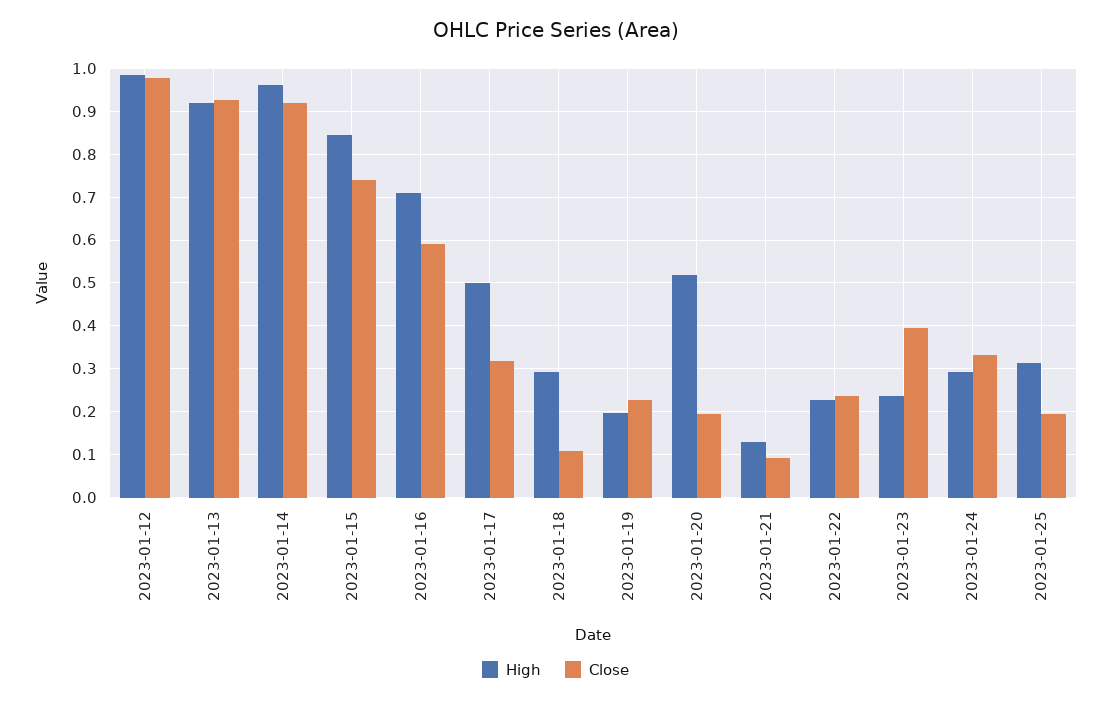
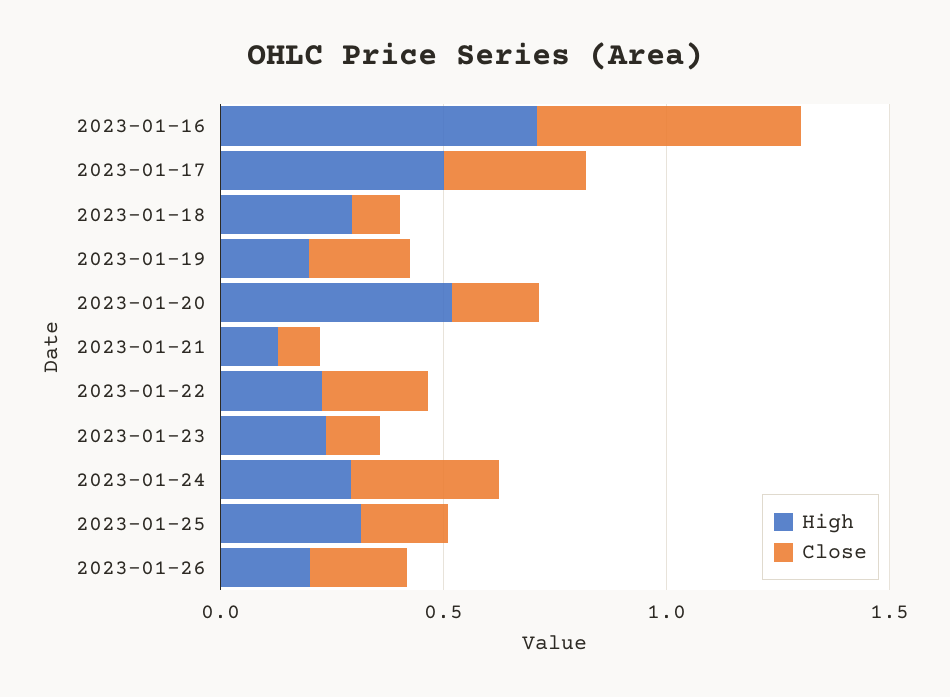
High, 2023-01-12: 0.98 -> none
Close, 2023-01-12: 0.98 -> none
High, 2023-01-13: 0.92 -> none
Close, 2023-01-13: 0.92 -> none
High, 2023-01-14: 0.96 -> none
Close, 2023-01-14: 0.92 -> none
High, 2023-01-15: 0.84 -> none
Close, 2023-01-15: 0.74 -> none
Close, 2023-01-23: 0.4 -> 0.1
High, 2023-01-26: none -> 0.2
Close, 2023-01-26: none -> 0.2

